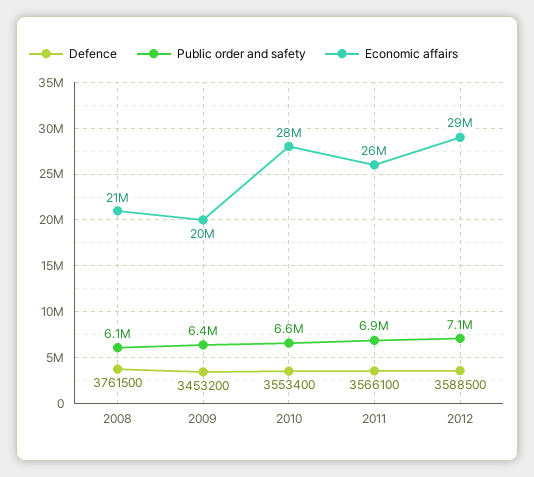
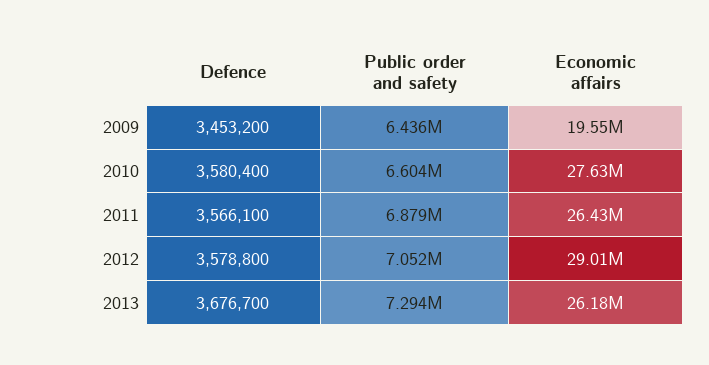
Defence, 2008: 3761500 -> none
Public order and safety, 2008: 6100000 -> none
Economic affairs, 2008: 21000000 -> none
Defence, 2010: 3553400 -> 3580400
Defence, 2012: 3588500 -> 3578800
Defence, 2013: none -> 3676700
Public order and safety, 2013: none -> 7294000
Economic affairs, 2013: none -> 26180000

